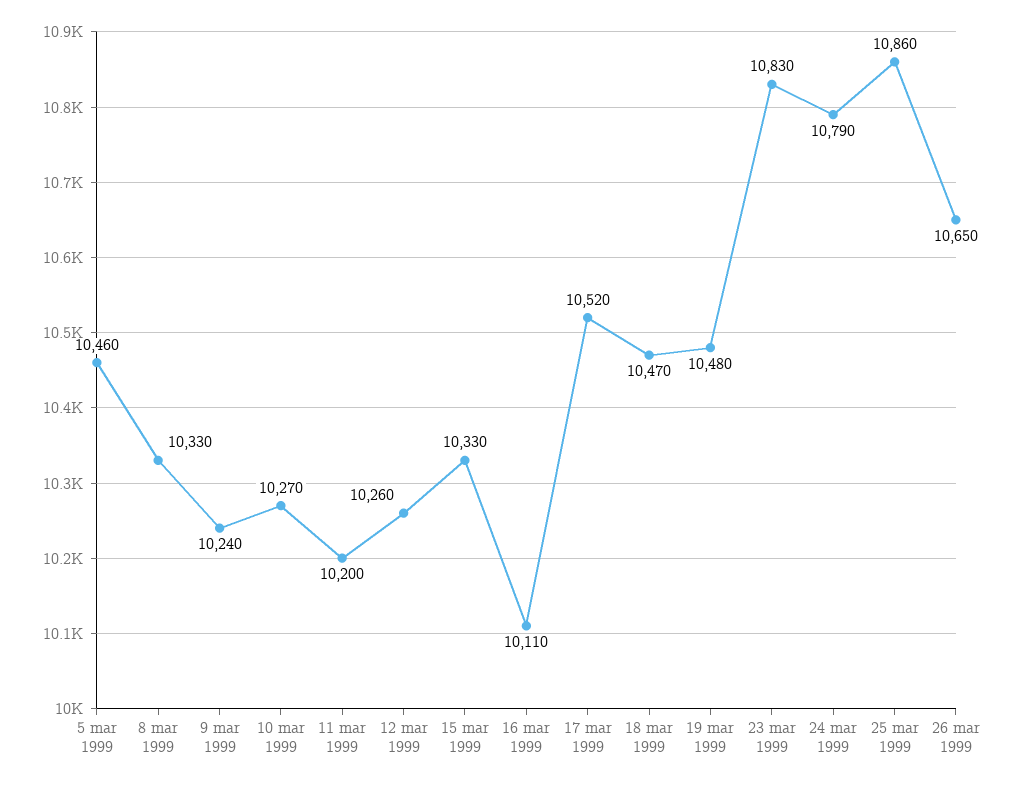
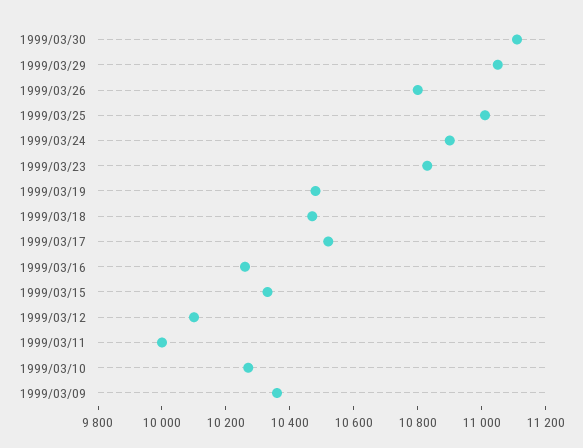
5 mar 1999: 10460 -> none
8 mar 1999: 10330 -> none
9 mar 1999: 10240 -> 10350
11 mar 1999: 10200 -> 10000
12 mar 1999: 10260 -> 10100
16 mar 1999: 10110 -> 10250
24 mar 1999: 10790 -> 10900
25 mar 1999: 10860 -> 11000
26 mar 1999: 10650 -> 10800
1999/03/30: none -> 11100
1999/03/29: none -> 11050

